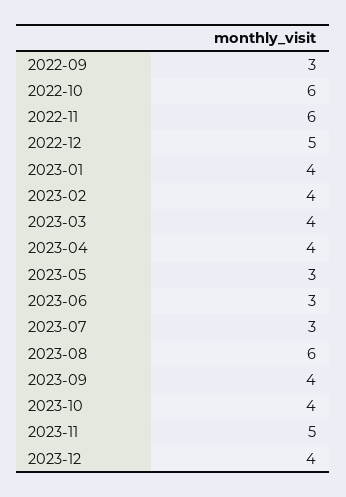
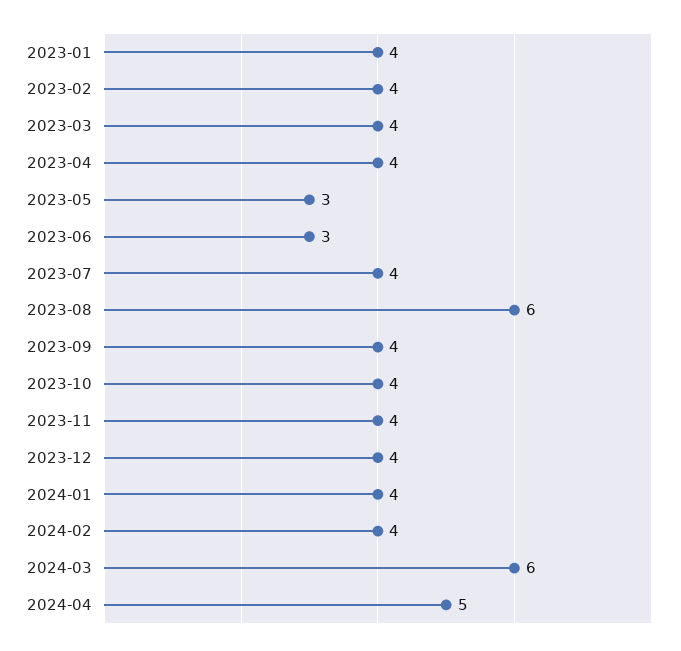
2022-09: 3 -> none
2022-10: 6 -> none
2022-11: 6 -> none
2022-12: 5 -> none
2023-07: 3 -> 4
2023-11: 5 -> 4
2024-01: none -> 4
2024-02: none -> 4
2024-03: none -> 6
2024-04: none -> 5

